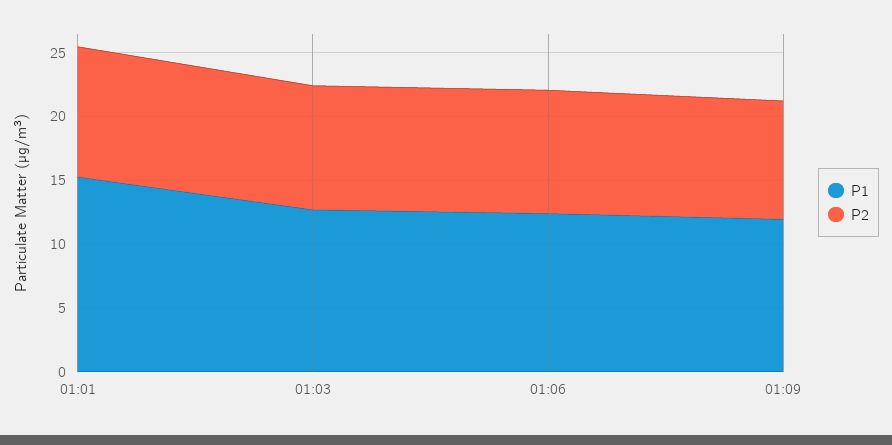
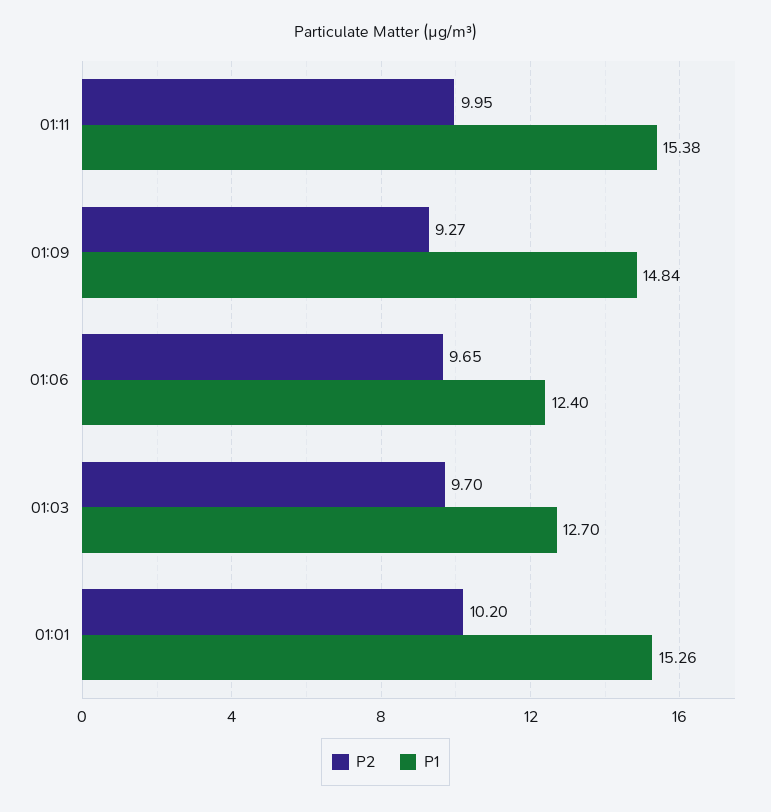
P1, 01:09: 12 -> 14.84
P2, 01:11: none -> 9.95
P1, 01:11: none -> 15.38

